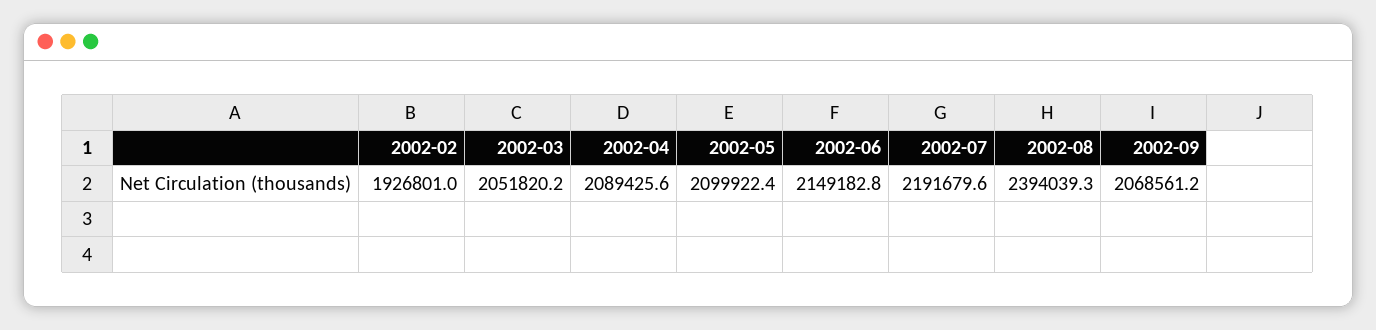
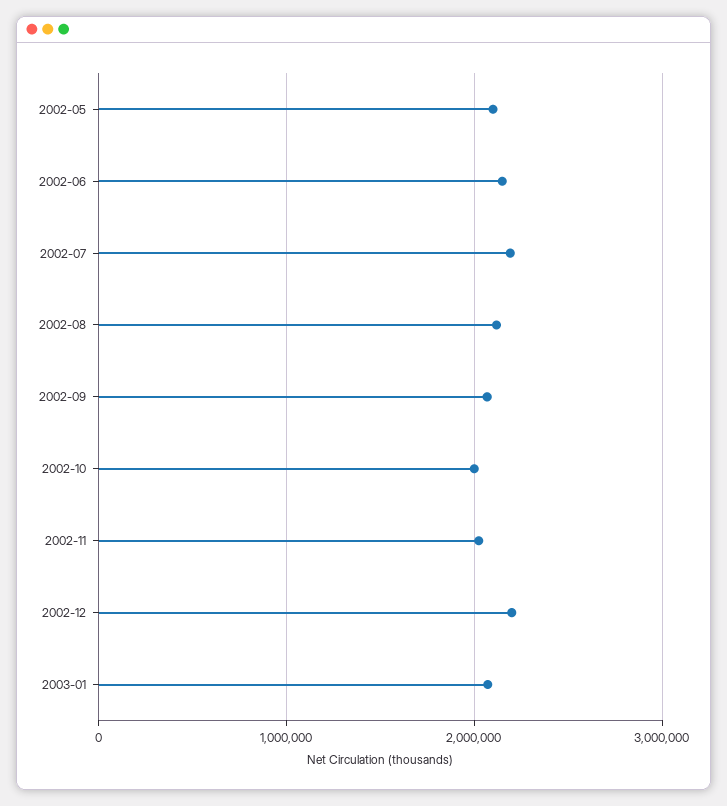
2002-02: 1926801 -> none
2002-03: 2051820.2 -> none
2002-04: 2089425.6 -> none
2002-08: 2394039.3 -> 2100000
2002-10: none -> 2000000
2002-11: none -> 2000000
2002-12: none -> 2200000
2003-01: none -> 2100000

